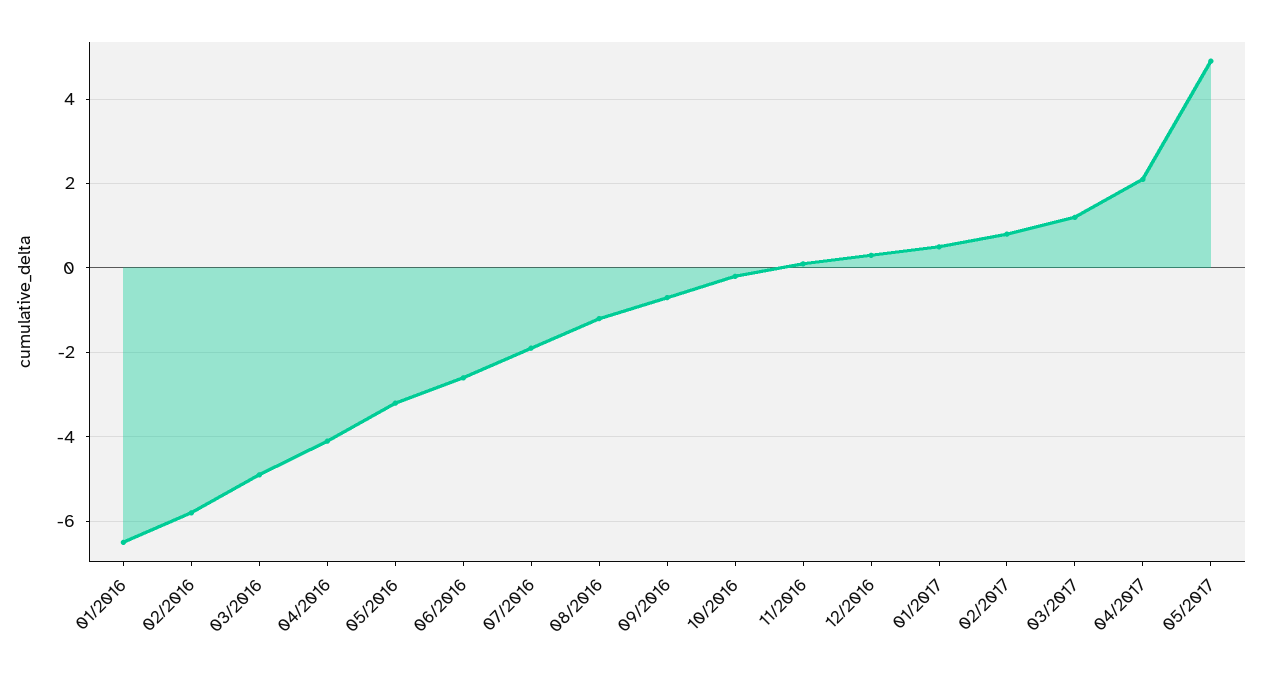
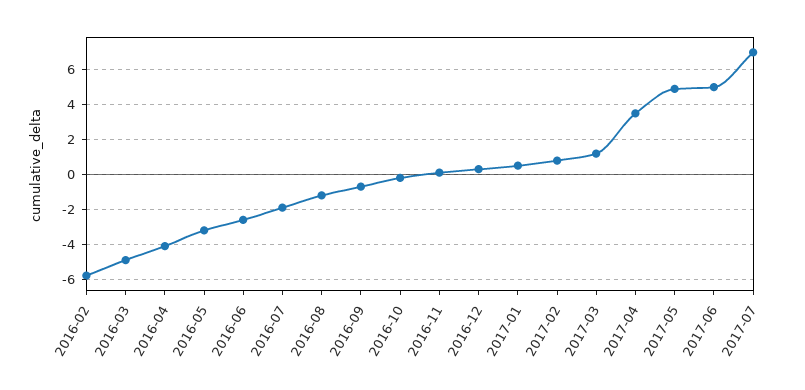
01/2016: -6.5 -> none
04/2017: 2 -> 3.5
2017-06: none -> 5
2017-07: none -> 7

